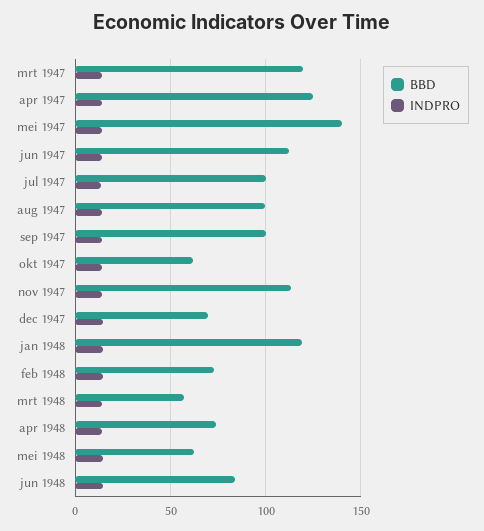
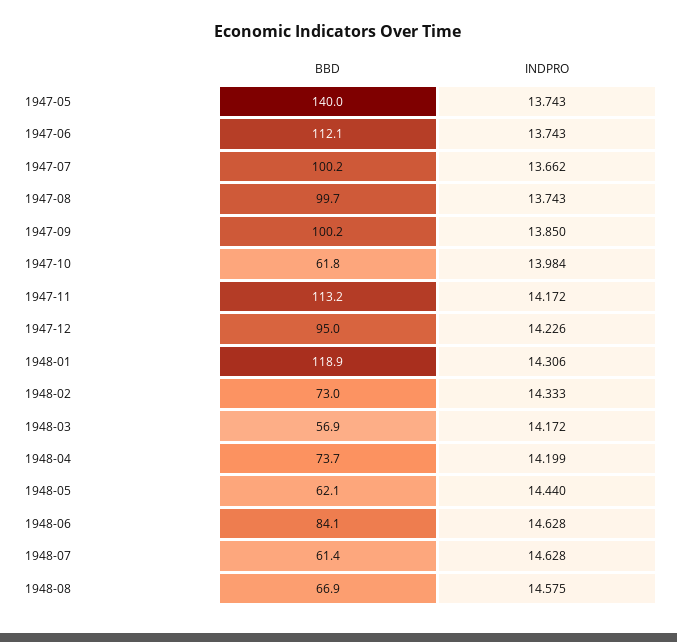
BBD, mrt 1947: 120 -> none
INDPRO, mrt 1947: 15 -> none
BBD, apr 1947: 125 -> none
INDPRO, apr 1947: 15 -> none
BBD, dec 1947: 70 -> 95
BBD, 1948-07: none -> 61.4
INDPRO, 1948-07: none -> 14.628
BBD, 1948-08: none -> 66.9
INDPRO, 1948-08: none -> 14.575

